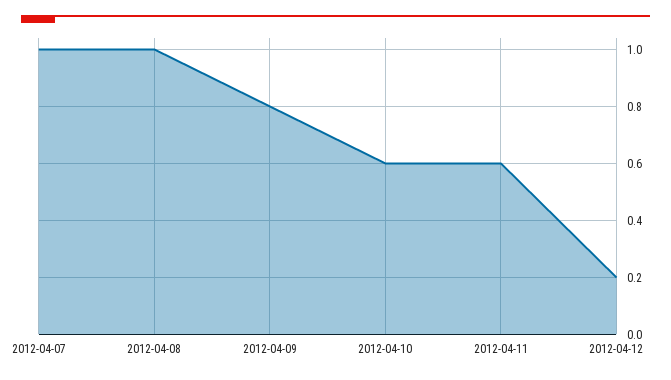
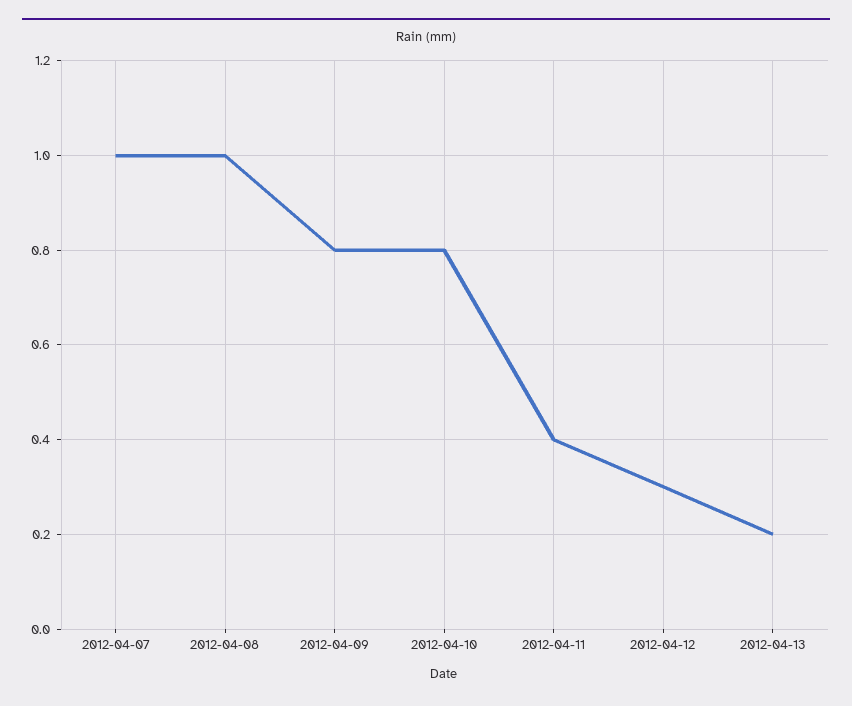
2012-04-10: 0.6 -> 0.8
2012-04-11: 0.6 -> 0.4
2012-04-12: 0.2 -> 0.3
2012-04-13: none -> 0.2

